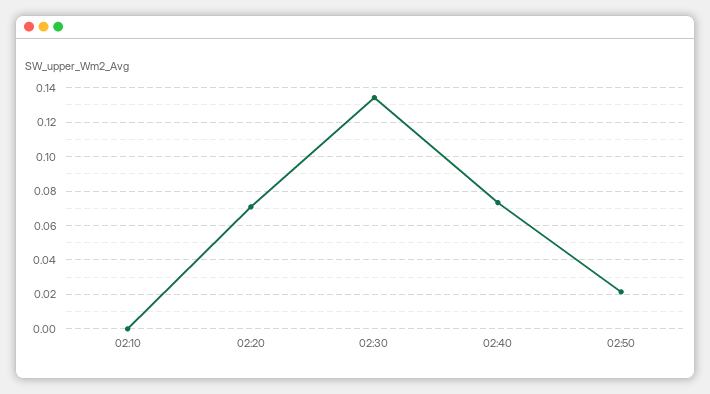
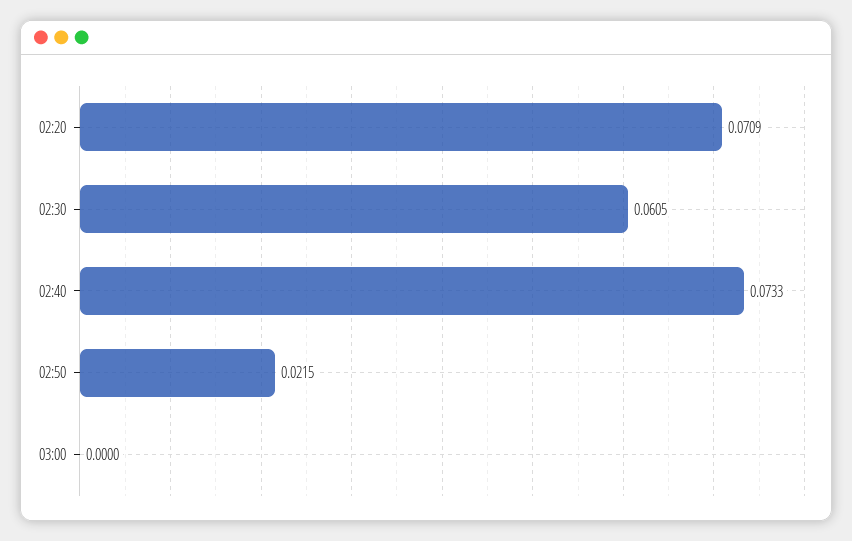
02:10: 0 -> none
02:30: 0.135 -> 0.0605
03:00: none -> 0

